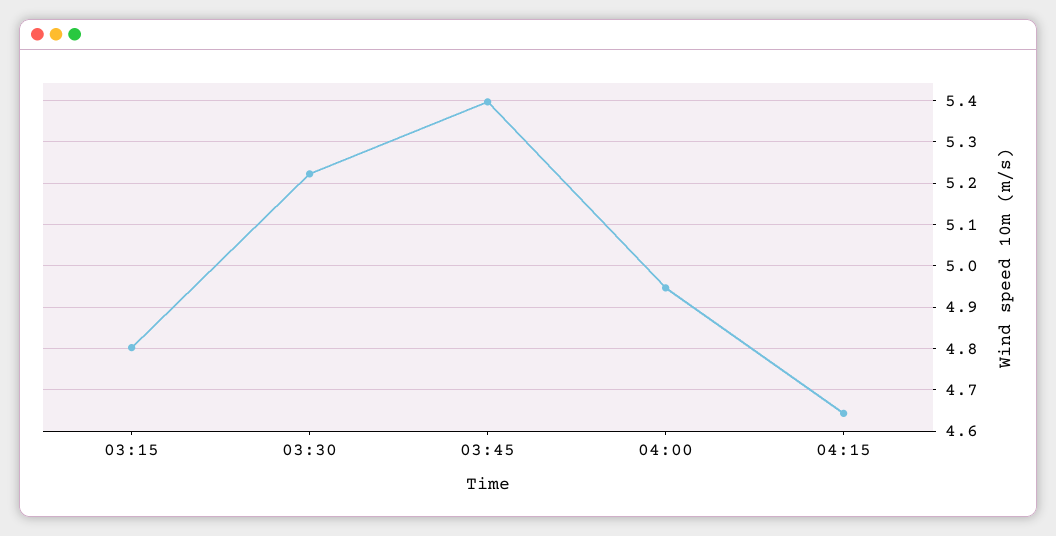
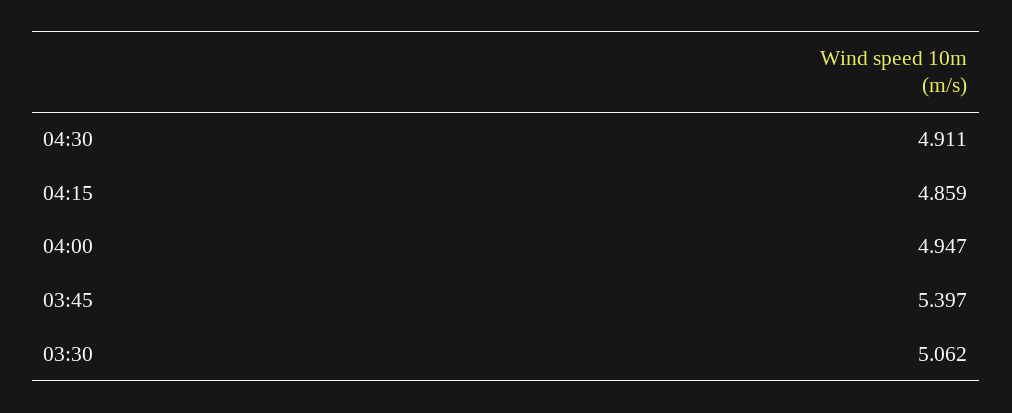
03:15: 4.8 -> none
03:30: 5.22 -> 5.062
04:15: 4.64 -> 4.859
04:30: none -> 4.911

